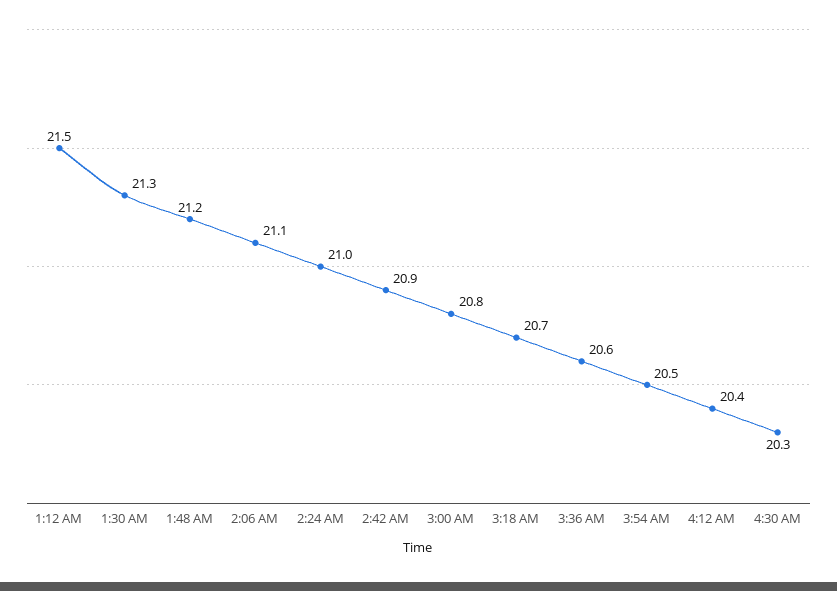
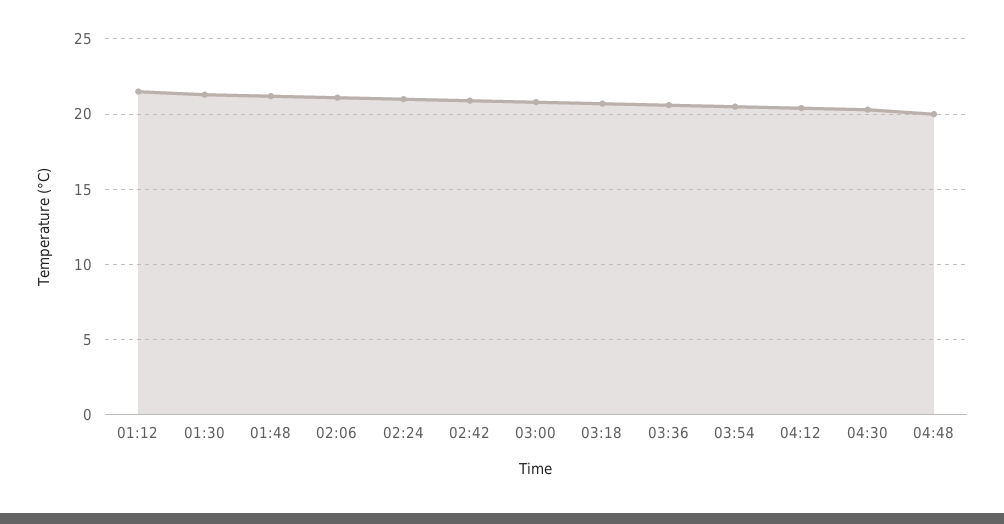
04:48: none -> 20

